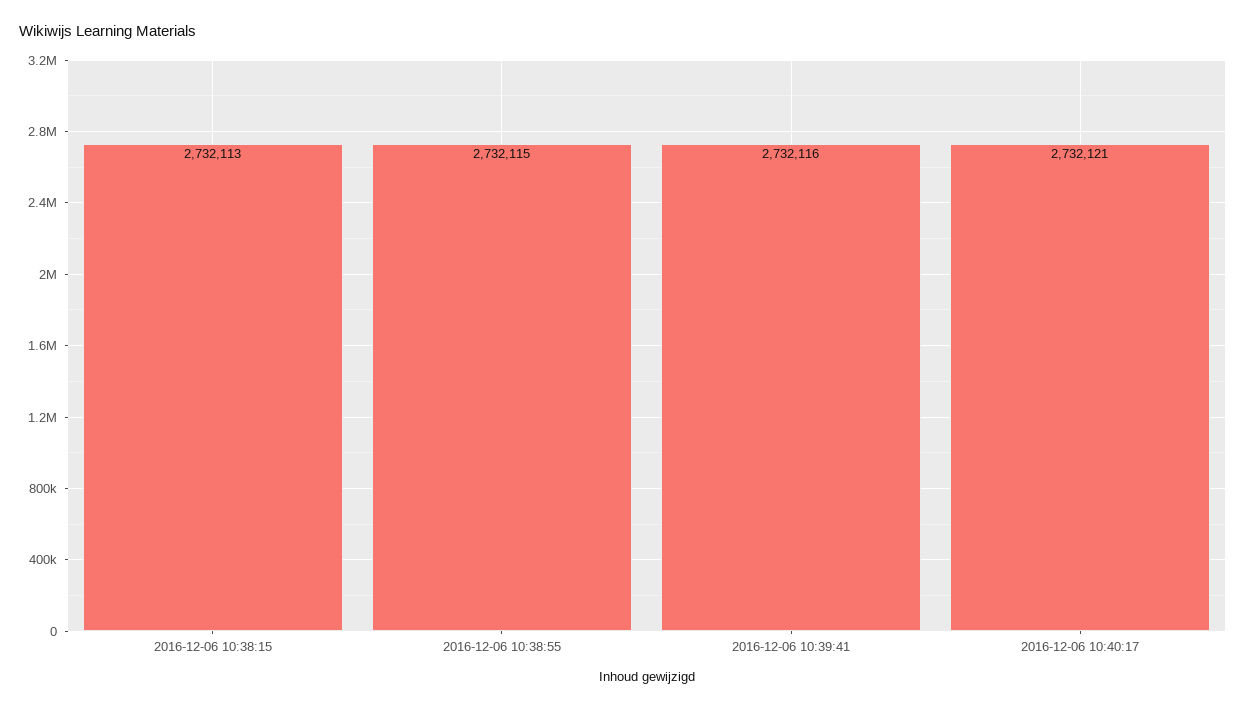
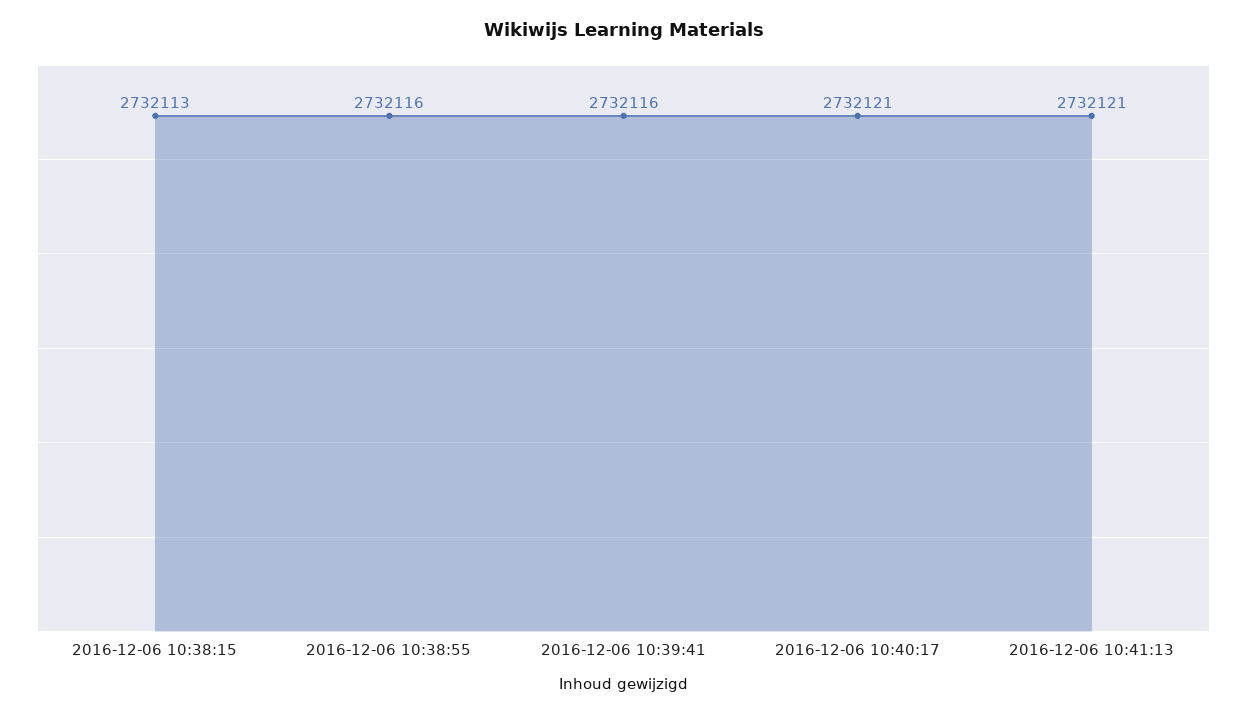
2016-12-06 10:38:55: 2732115 -> 2732116
2016-12-06 10:41:13: none -> 2732121

